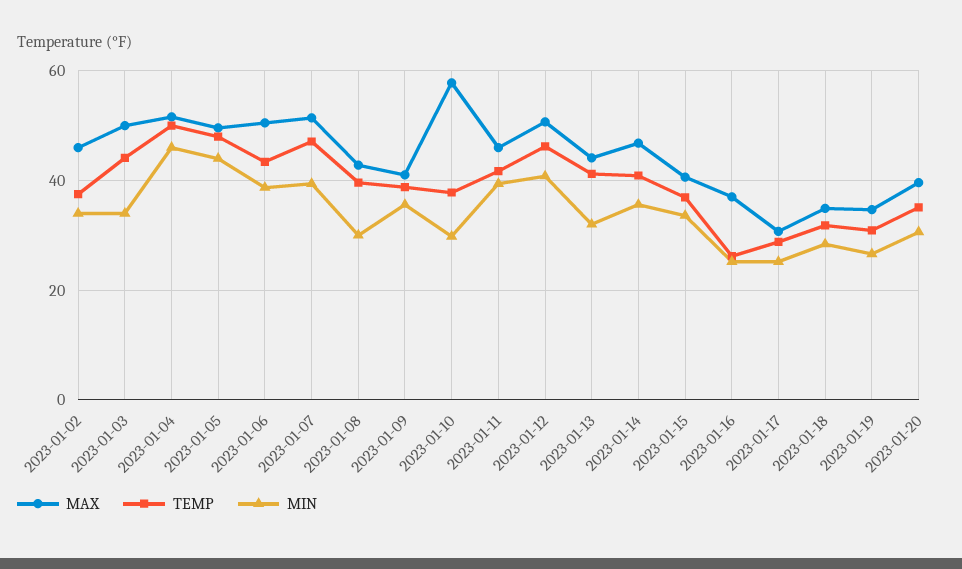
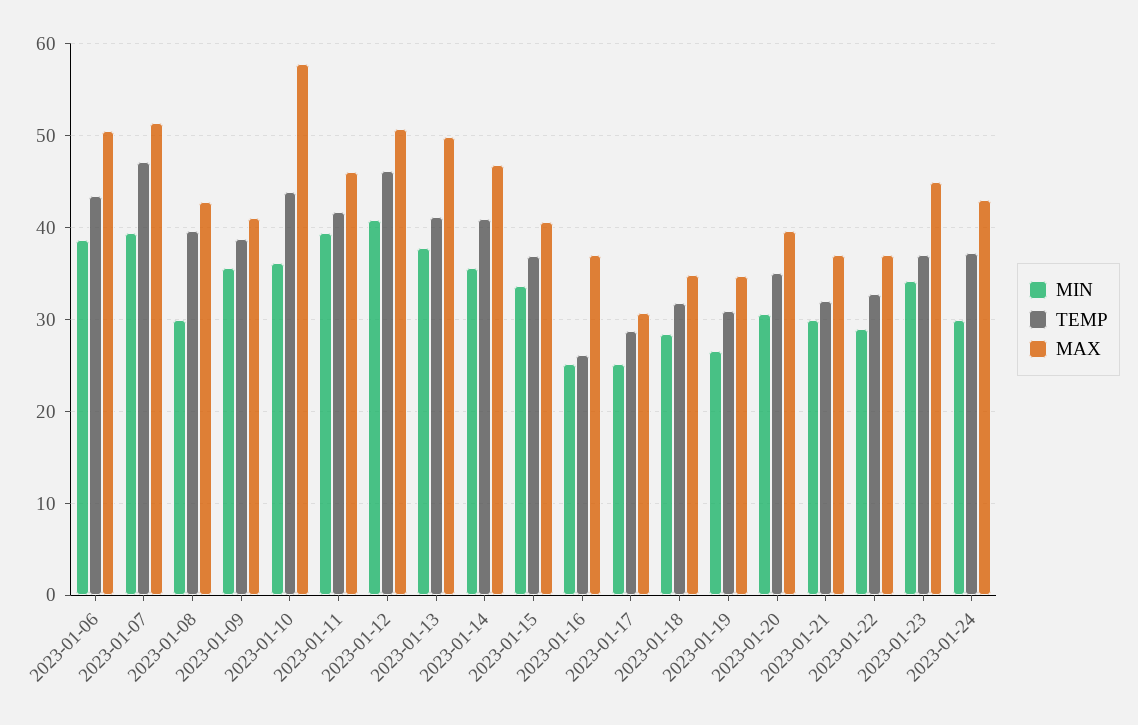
MAX, 2023-01-02: 46 -> none
TEMP, 2023-01-02: 38 -> none
MIN, 2023-01-02: 34 -> none
MAX, 2023-01-03: 50 -> none
TEMP, 2023-01-03: 44 -> none
MIN, 2023-01-03: 34 -> none
MAX, 2023-01-04: 52 -> none
TEMP, 2023-01-04: 50 -> none
MIN, 2023-01-04: 46 -> none
MAX, 2023-01-05: 50 -> none
TEMP, 2023-01-05: 48 -> none
MIN, 2023-01-05: 44 -> none
TEMP, 2023-01-10: 38 -> 44
MIN, 2023-01-10: 30 -> 36
MAX, 2023-01-13: 44 -> 50
MIN, 2023-01-13: 32 -> 38
MIN, 2023-01-21: none -> 30
TEMP, 2023-01-21: none -> 32
MAX, 2023-01-21: none -> 37
MIN, 2023-01-22: none -> 29
TEMP, 2023-01-22: none -> 33
MAX, 2023-01-22: none -> 37
MIN, 2023-01-23: none -> 34
TEMP, 2023-01-23: none -> 37
MAX, 2023-01-23: none -> 45
MIN, 2023-01-24: none -> 30
TEMP, 2023-01-24: none -> 37
MAX, 2023-01-24: none -> 43

